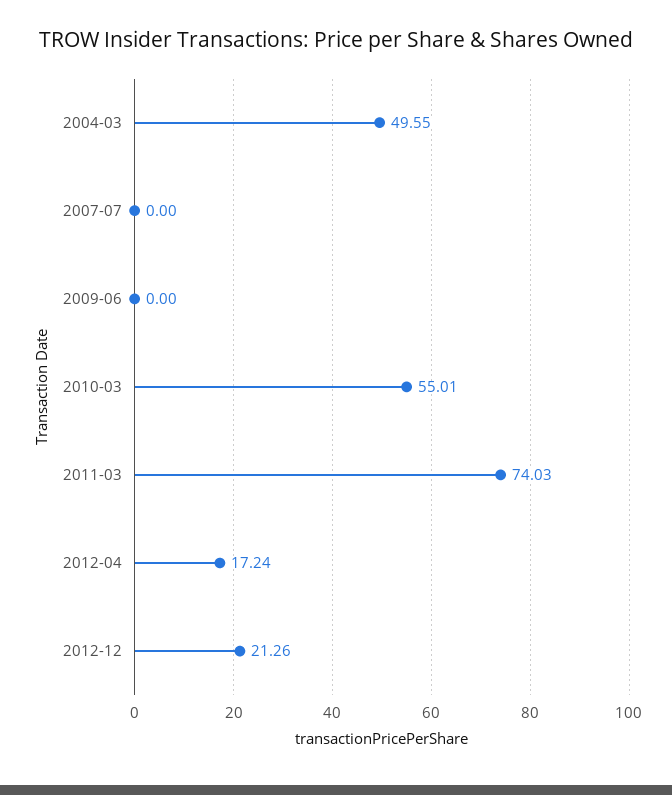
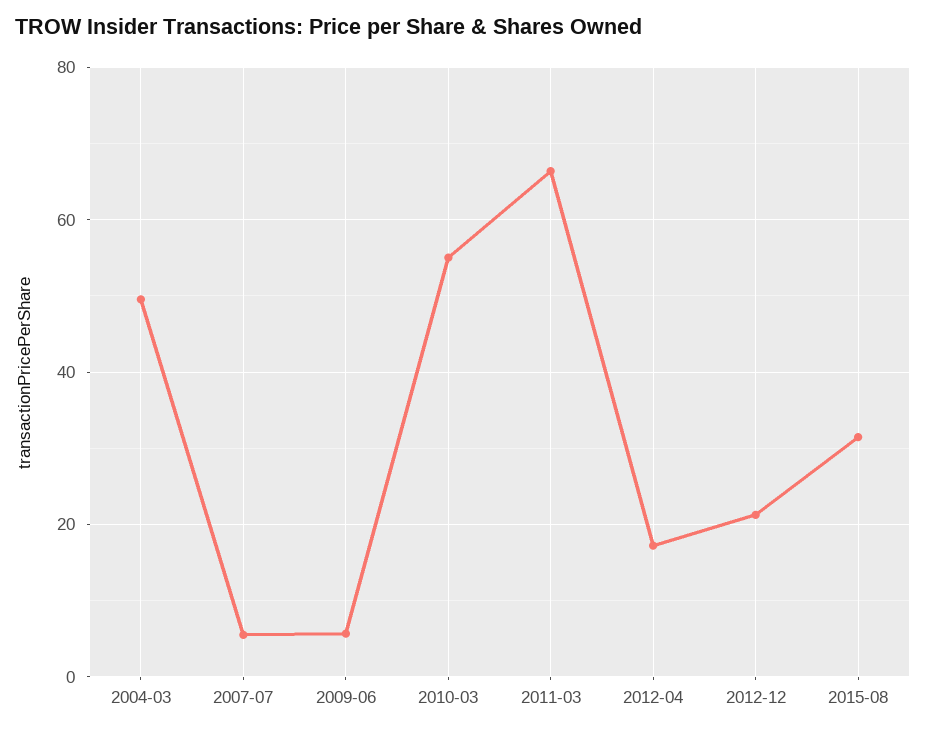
2007-07: 0 -> 6
2009-06: 0 -> 6
2011-03: 74.03 -> 66
2015-08: none -> 32

